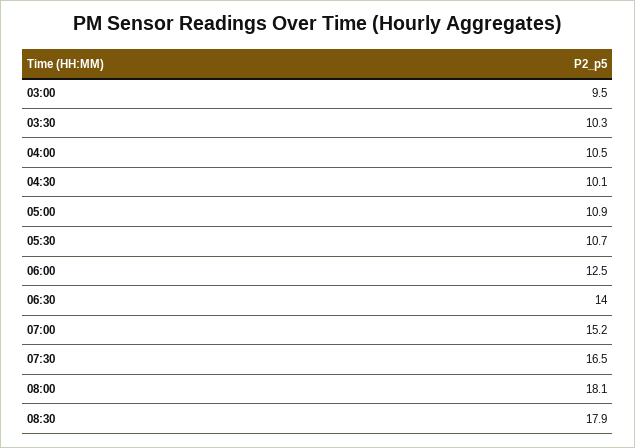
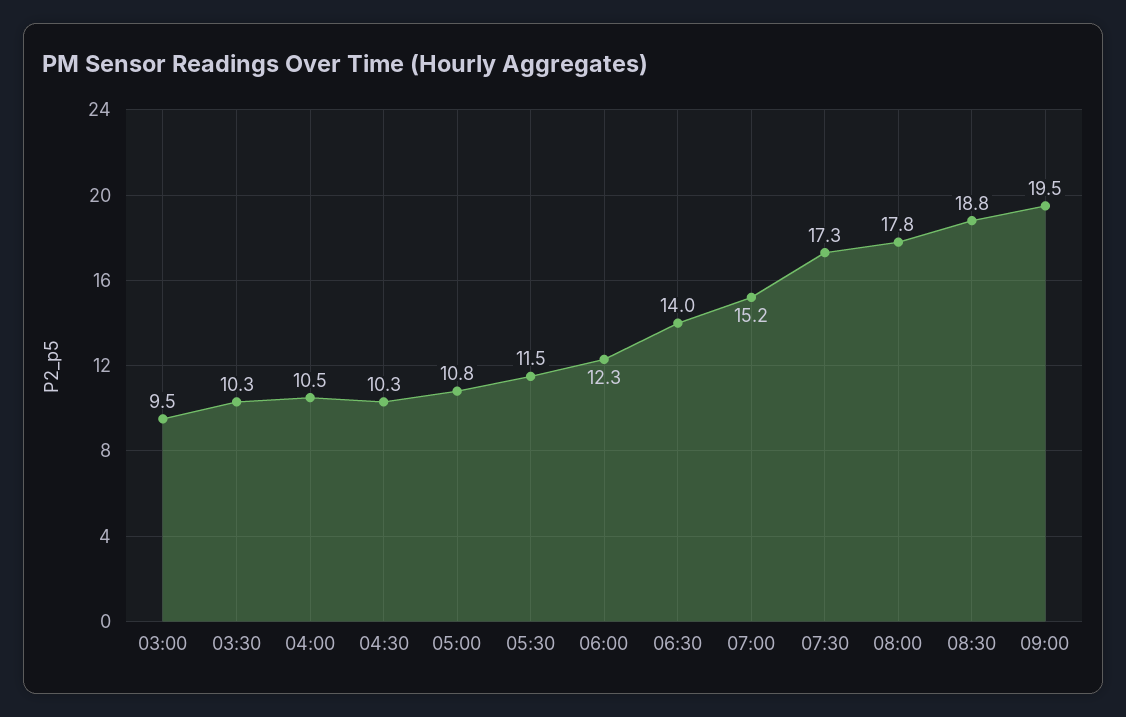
04:30: 10.1 -> 10.3
05:00: 10.9 -> 10.8
05:30: 10.7 -> 11.5
06:00: 12.5 -> 12.3
07:30: 16.5 -> 17.3
08:00: 18.1 -> 17.8
08:30: 17.9 -> 18.8
09:00: none -> 19.5

